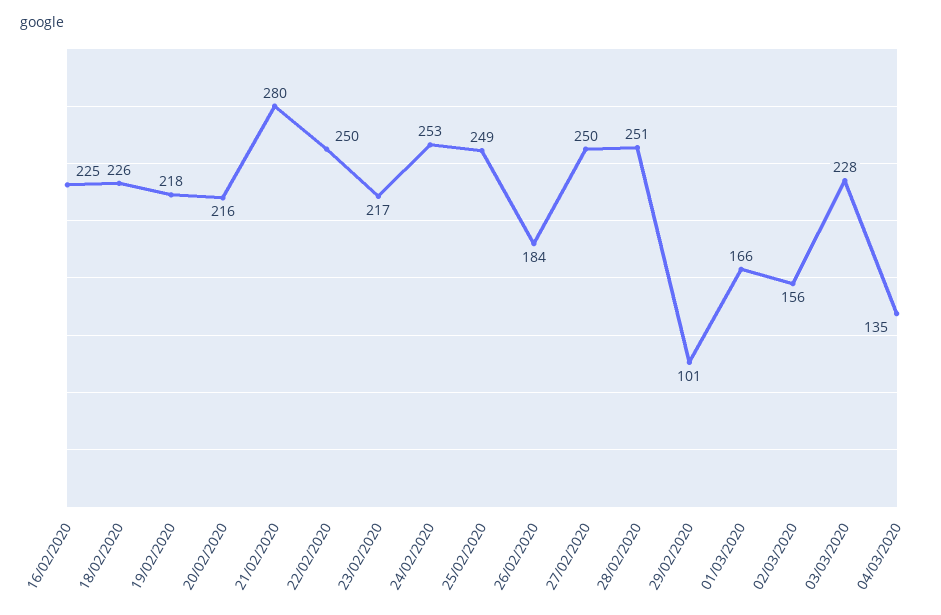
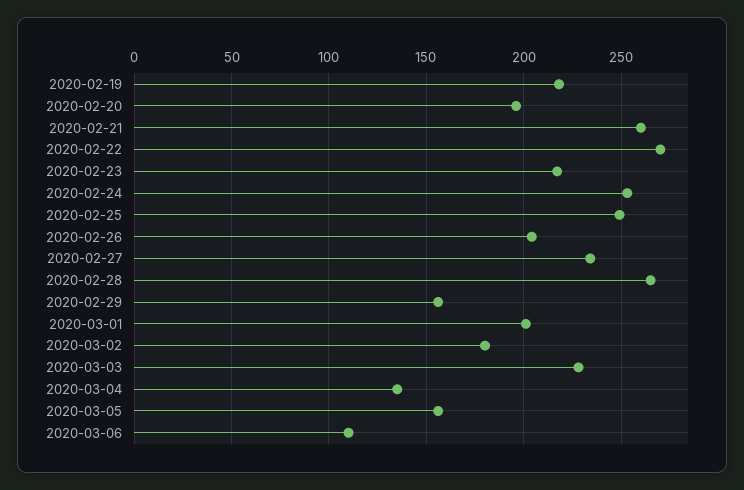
16/02/2020: 225 -> none
18/02/2020: 226 -> none
20/02/2020: 216 -> 195
21/02/2020: 280 -> 260
22/02/2020: 250 -> 270
26/02/2020: 184 -> 205
27/02/2020: 250 -> 235
28/02/2020: 251 -> 265
29/02/2020: 101 -> 155
01/03/2020: 166 -> 200
02/03/2020: 156 -> 180
2020-03-05: none -> 155
2020-03-06: none -> 110

